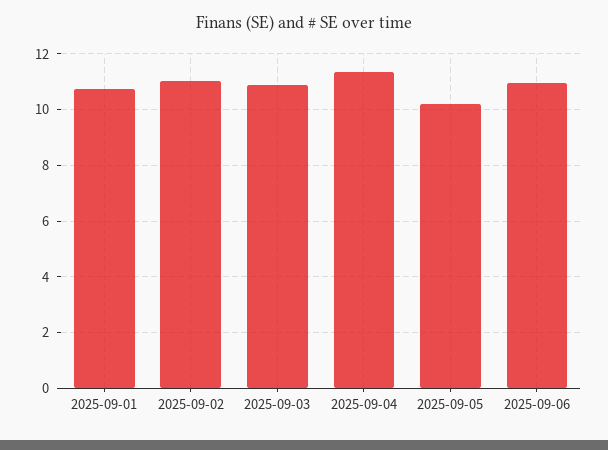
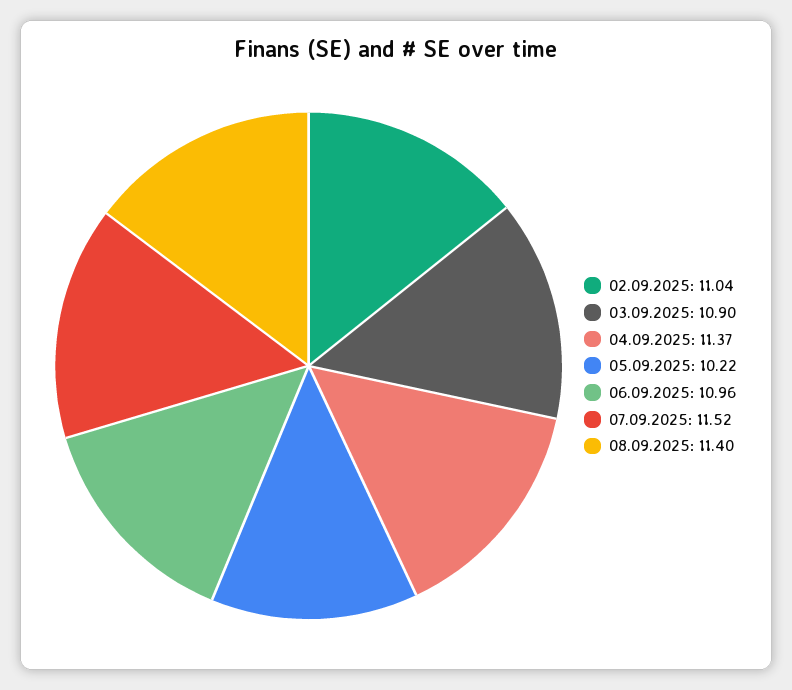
2025-09-01: 10.75 -> none
07.09.2025: none -> 11.52
08.09.2025: none -> 11.4

